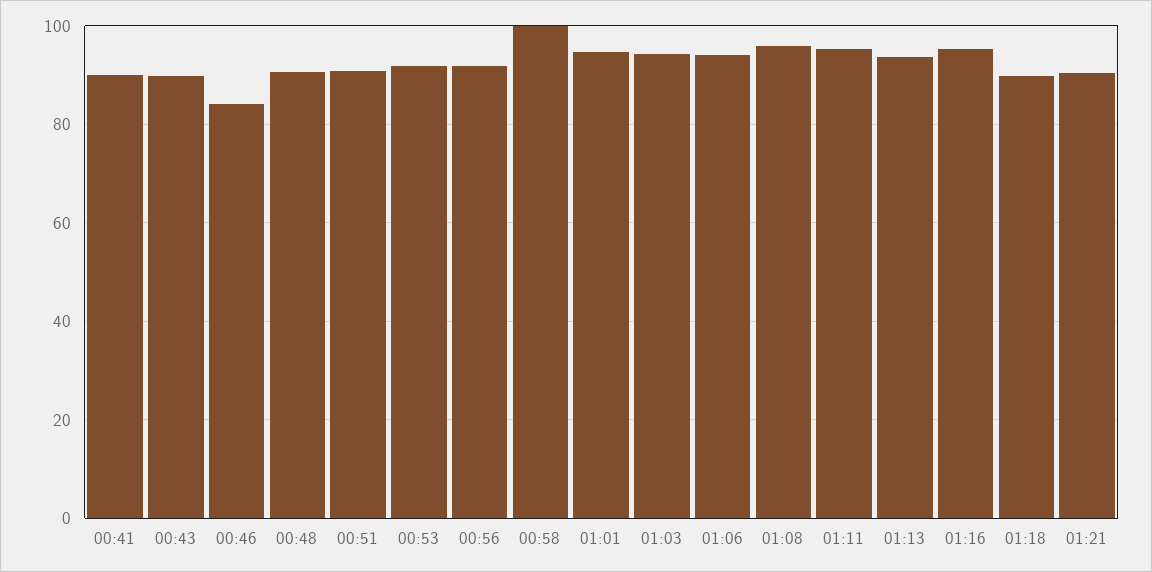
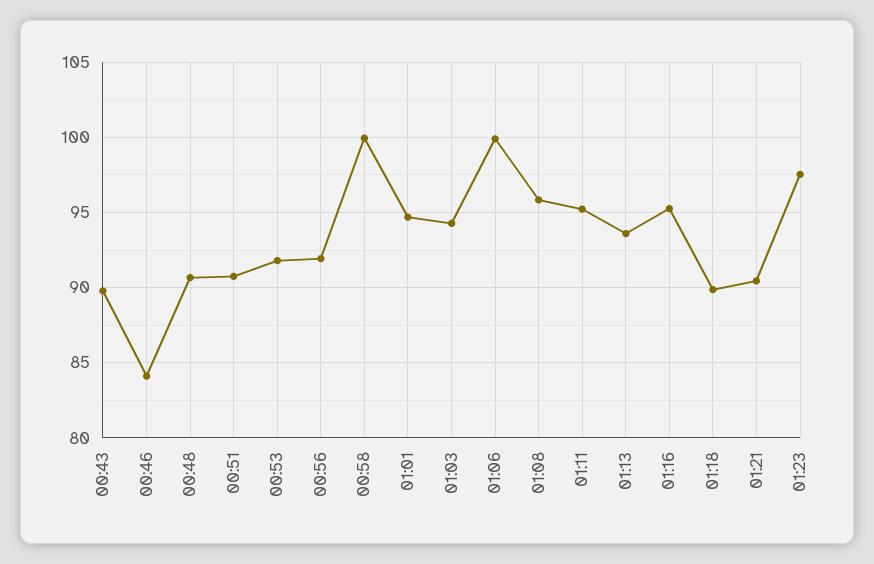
00:41: 90 -> none
01:06: 94 -> 100
01:23: none -> 97.5

